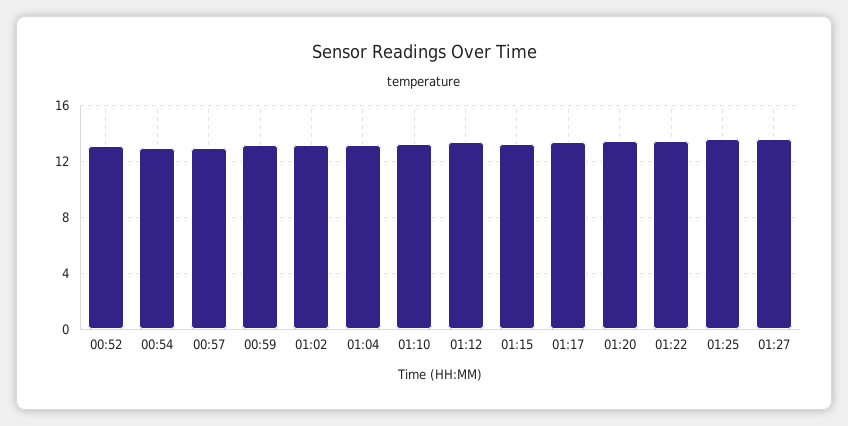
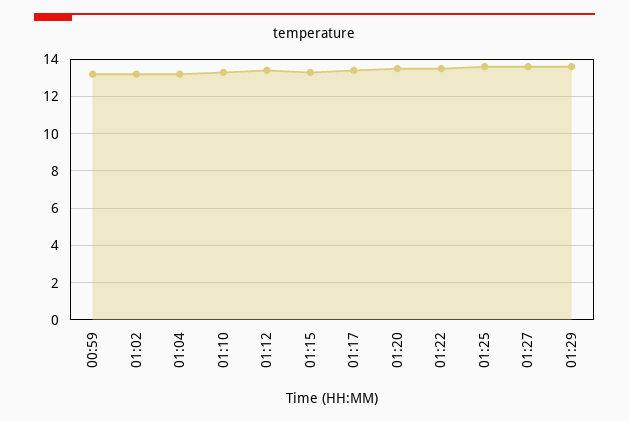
00:52: 13 -> none
00:54: 13 -> none
00:57: 13 -> none
01:29: none -> 13.5

